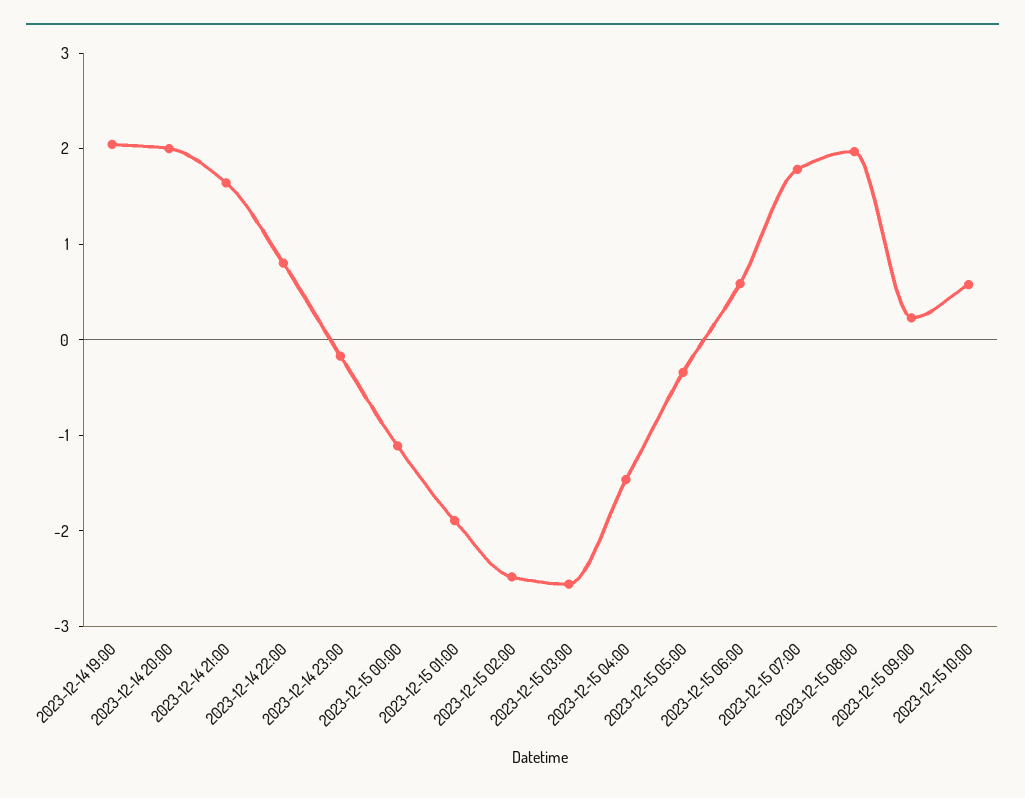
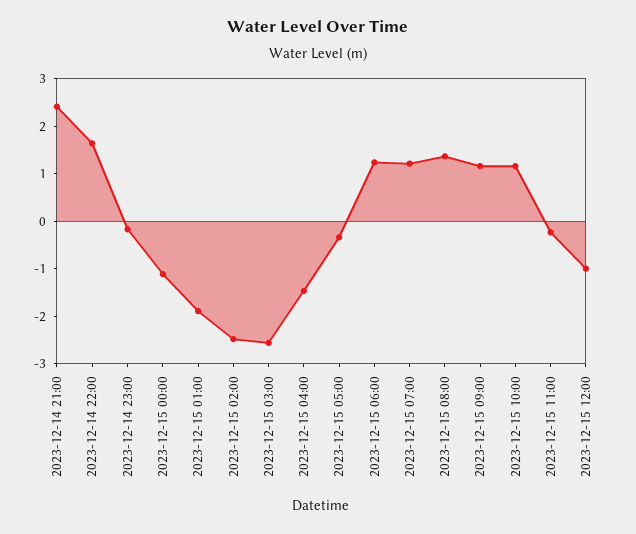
2023-12-14 19:00: 2 -> none
2023-12-14 20:00: 2 -> none
2023-12-14 21:00: 1.6 -> 2.4
2023-12-14 22:00: 0.8 -> 1.6
2023-12-15 06:00: 0.6 -> 1.2
2023-12-15 07:00: 1.8 -> 1.2
2023-12-15 08:00: 2 -> 1.4
2023-12-15 09:00: 0.2 -> 1.2
2023-12-15 10:00: 0.6 -> 1.2
2023-12-15 11:00: none -> -0.2
2023-12-15 12:00: none -> -1

